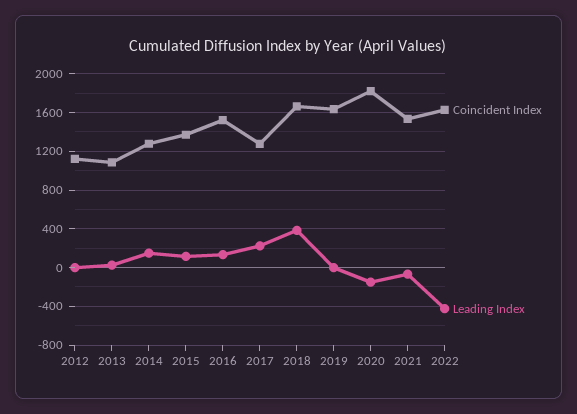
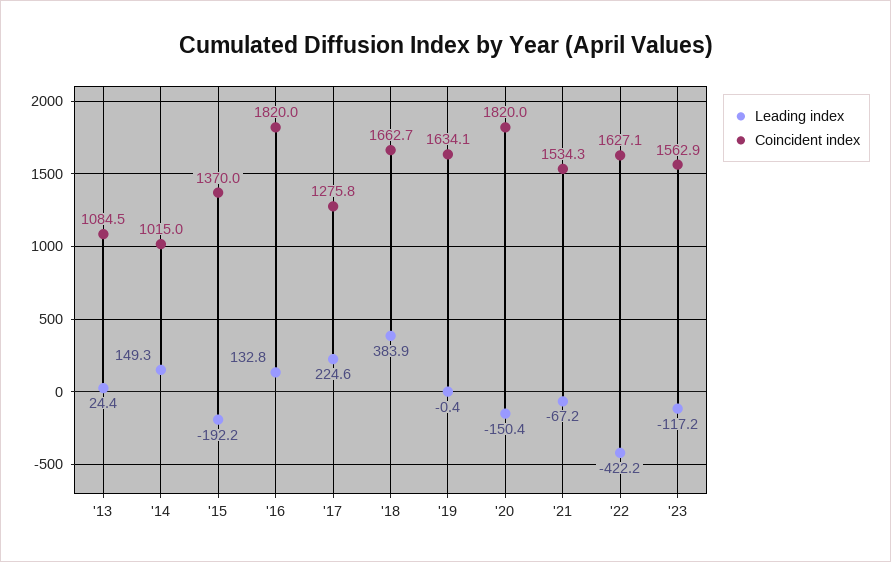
Coincident Index, 2012: 1100 -> none
Leading Index, 2012: 0 -> none
Coincident Index, 2014: 1300 -> 1015
Leading Index, 2015: 100 -> -192.2
Coincident Index, 2016: 1500 -> 1820
Leading Index, '23: none -> -117.2
Coincident Index, '23: none -> 1562.9

